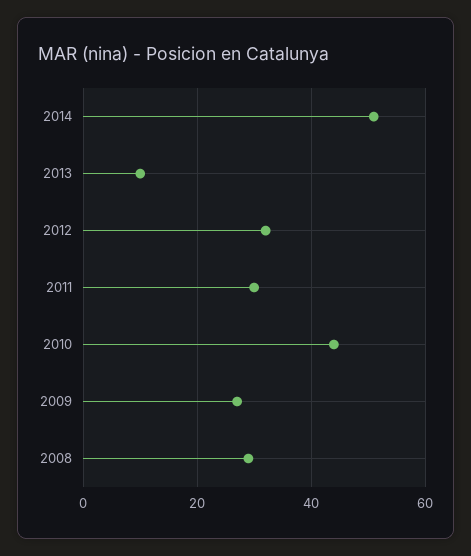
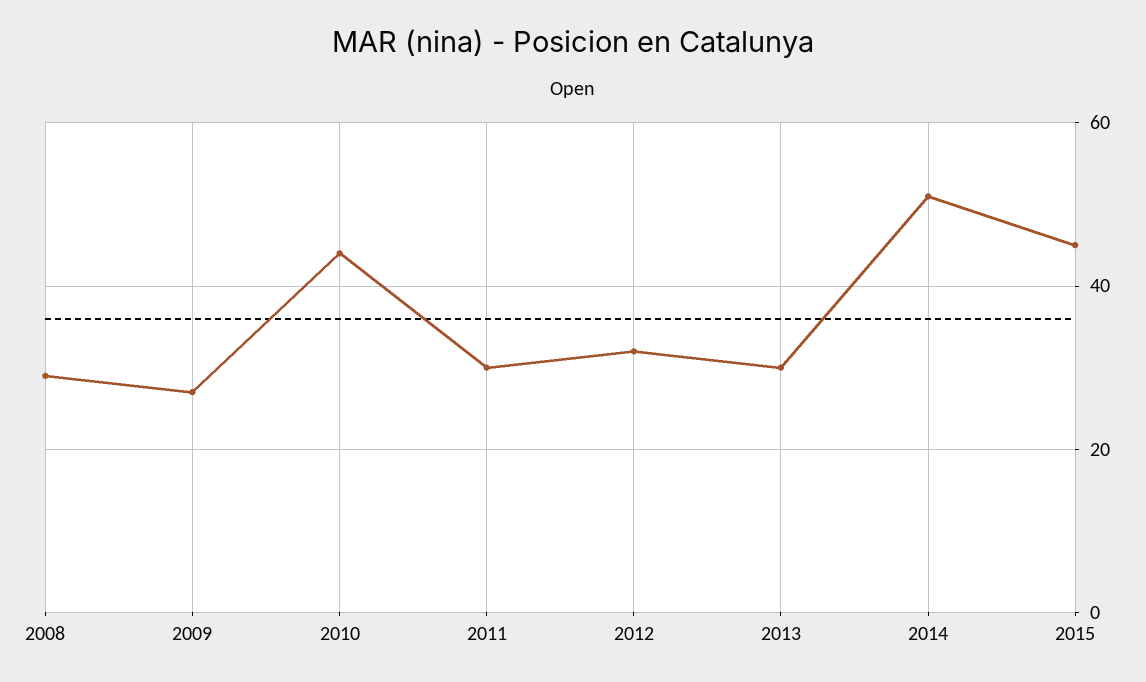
2013: 10 -> 30
2015: none -> 45

